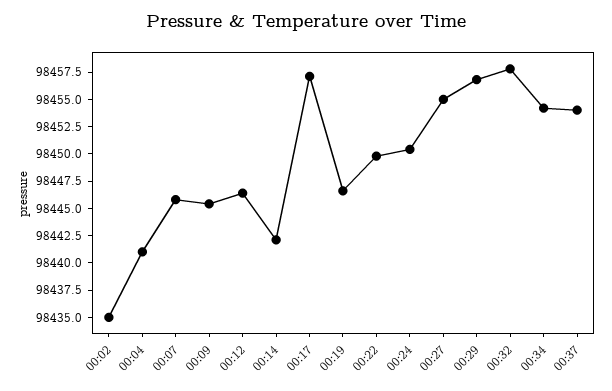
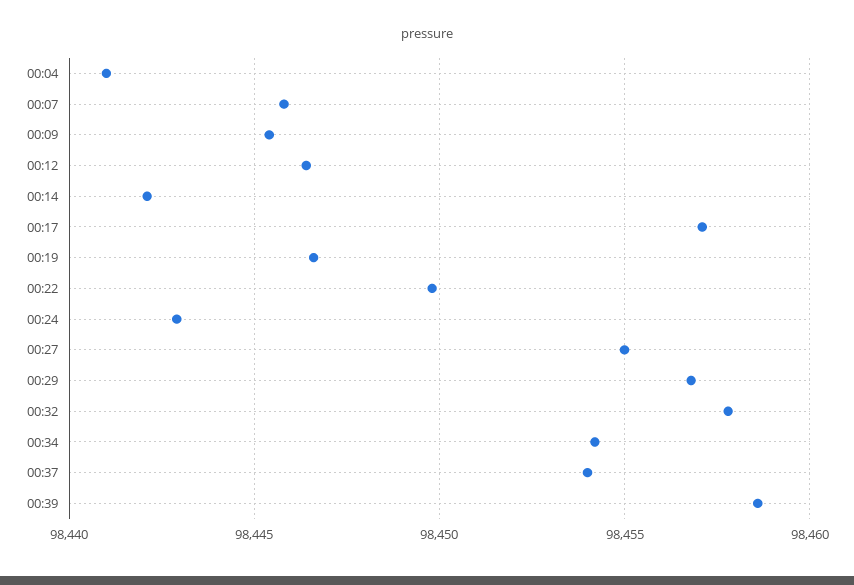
00:02: 98435 -> none
00:24: 98450 -> 98443
00:39: none -> 98458.5

